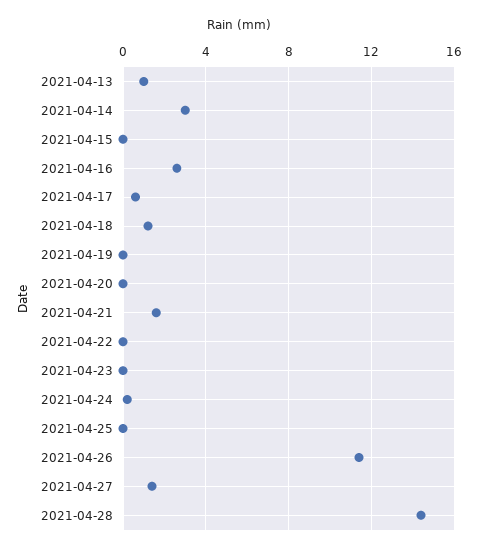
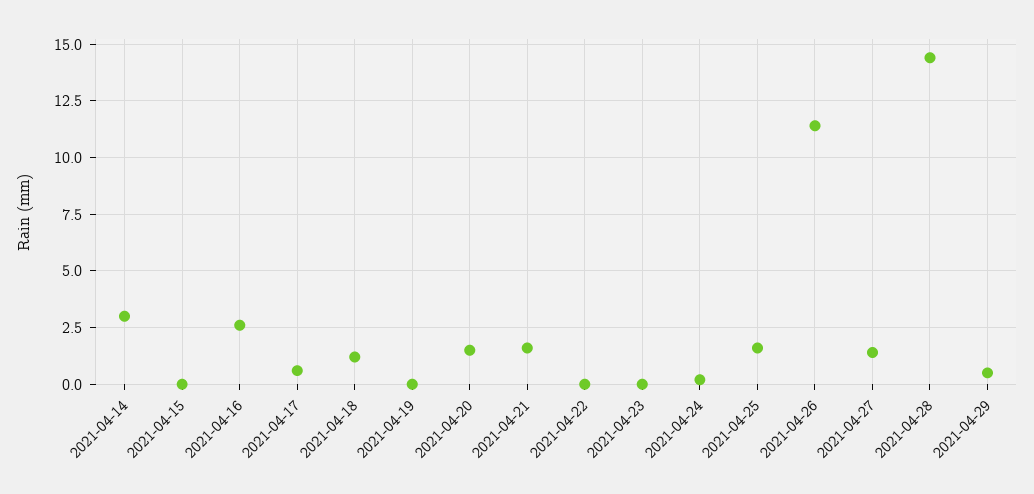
2021-04-13: 1 -> none
2021-04-20: 0 -> 1.5
2021-04-25: 0 -> 1.5
2021-04-29: none -> 0.5

